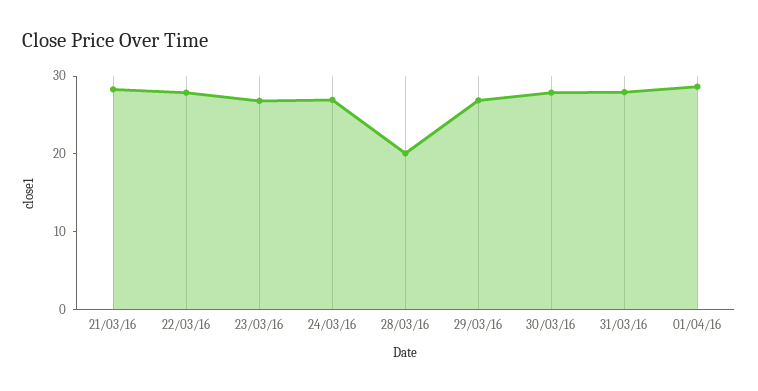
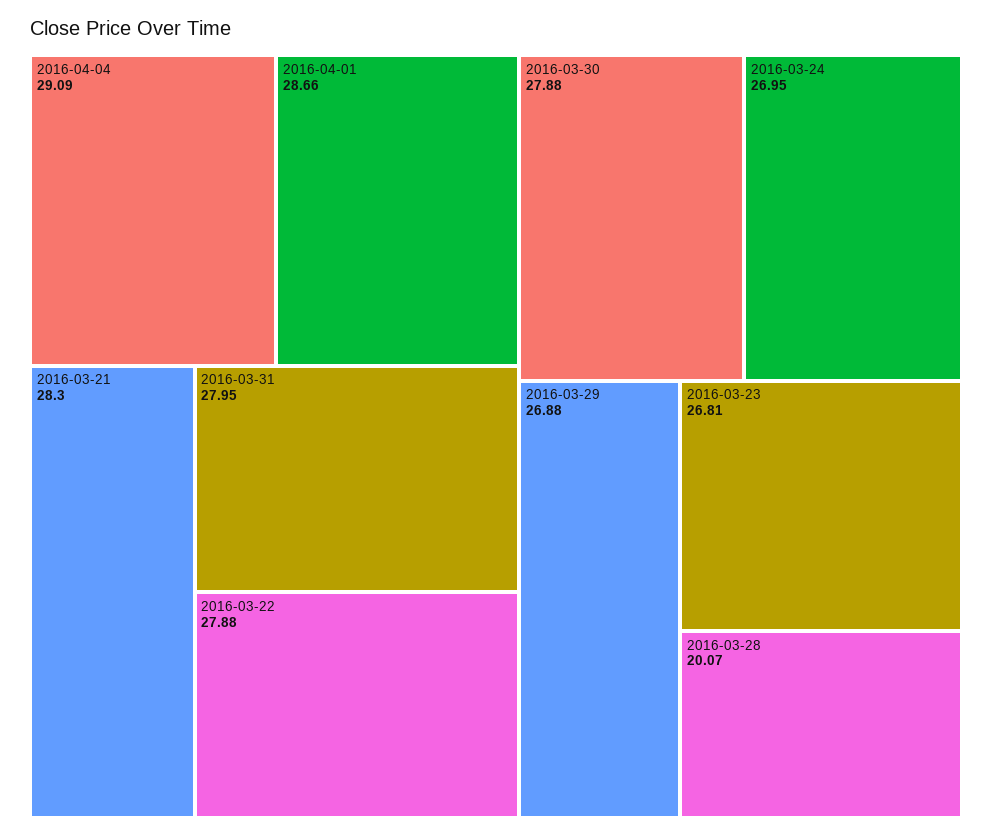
2016-04-04: none -> 29.09

